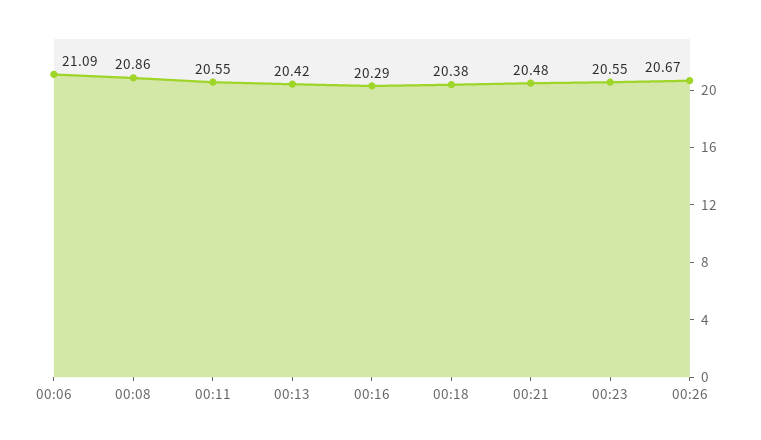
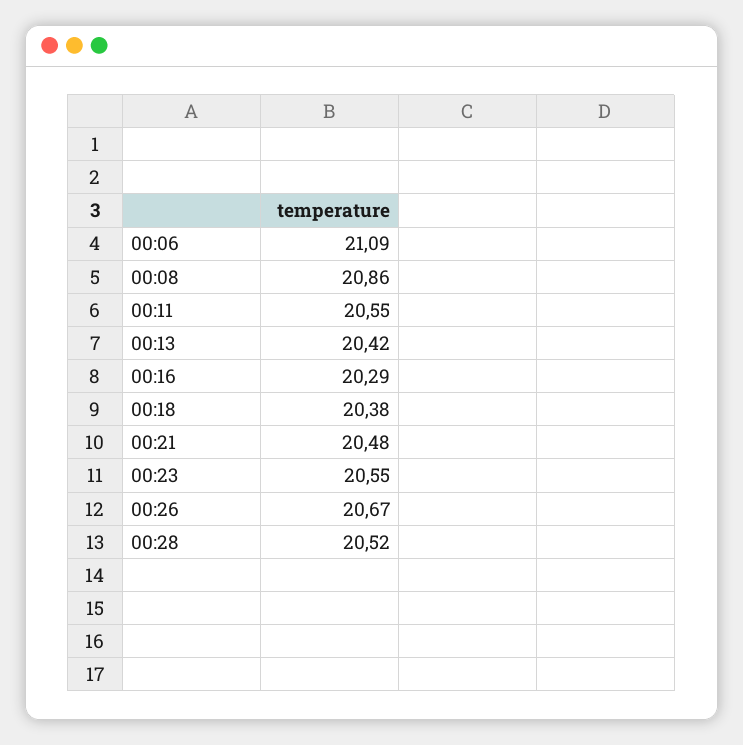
00:28: none -> 20.52

